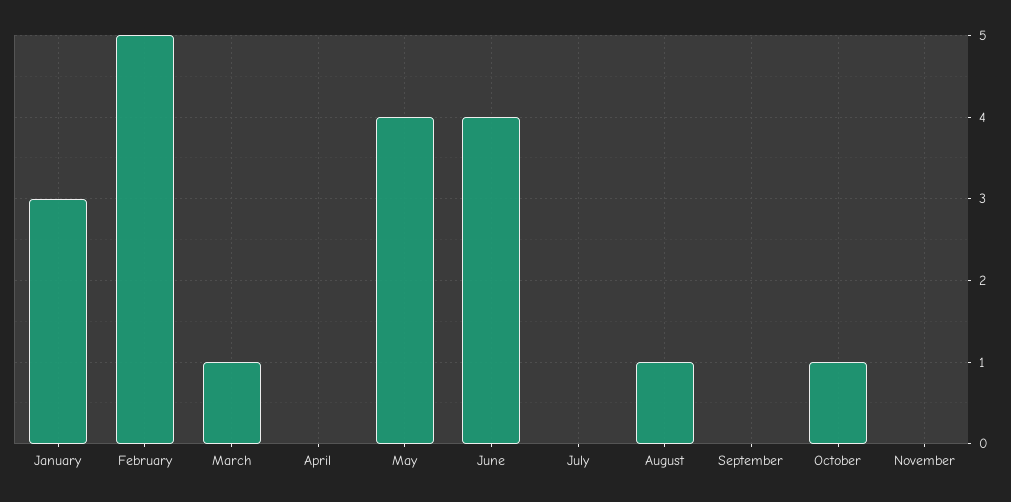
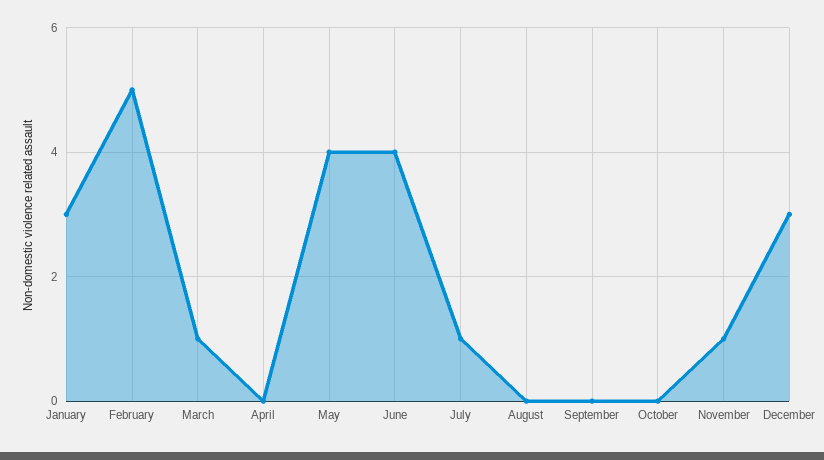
July: 0 -> 1
August: 1 -> 0
October: 1 -> 0
November: 0 -> 1
December: none -> 3

